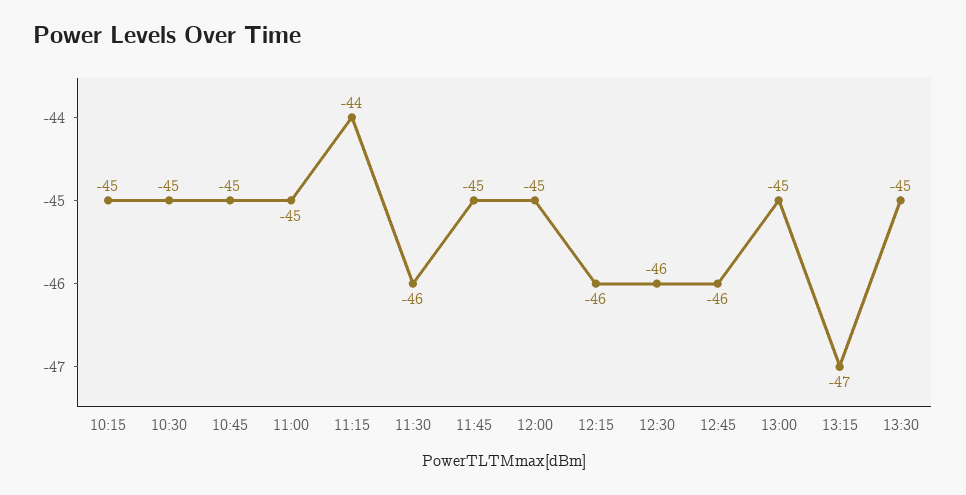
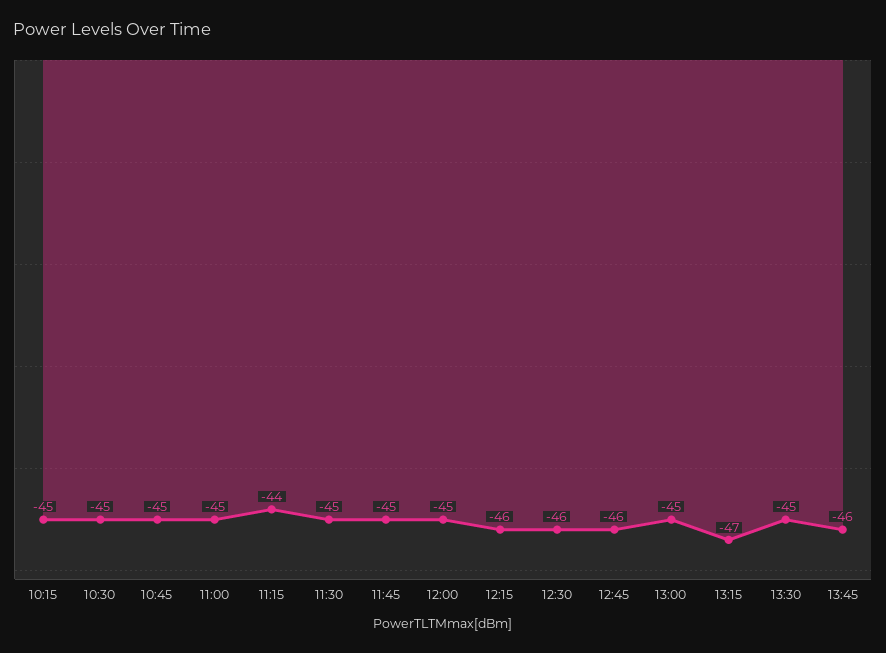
11:30: -46 -> -45
13:45: none -> -46

